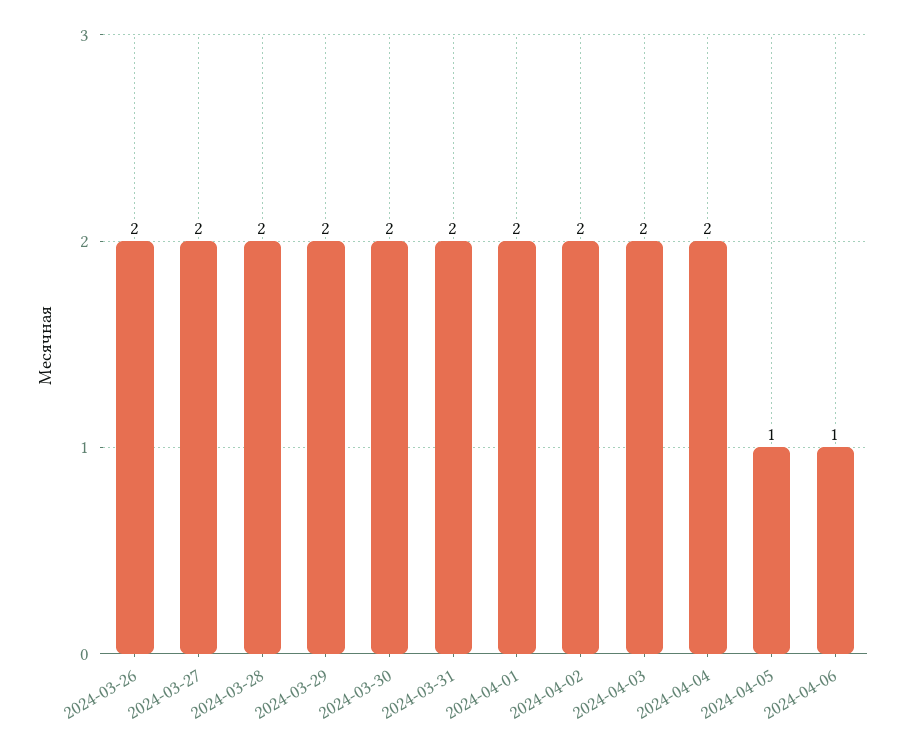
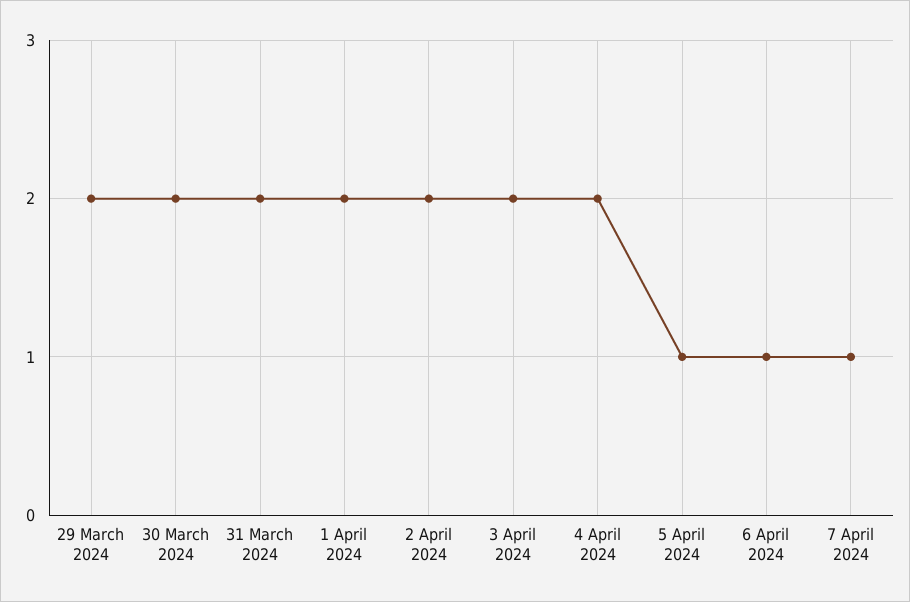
2024-03-26: 2 -> none
2024-03-27: 2 -> none
2024-03-28: 2 -> none
7 April 2024: none -> 1

